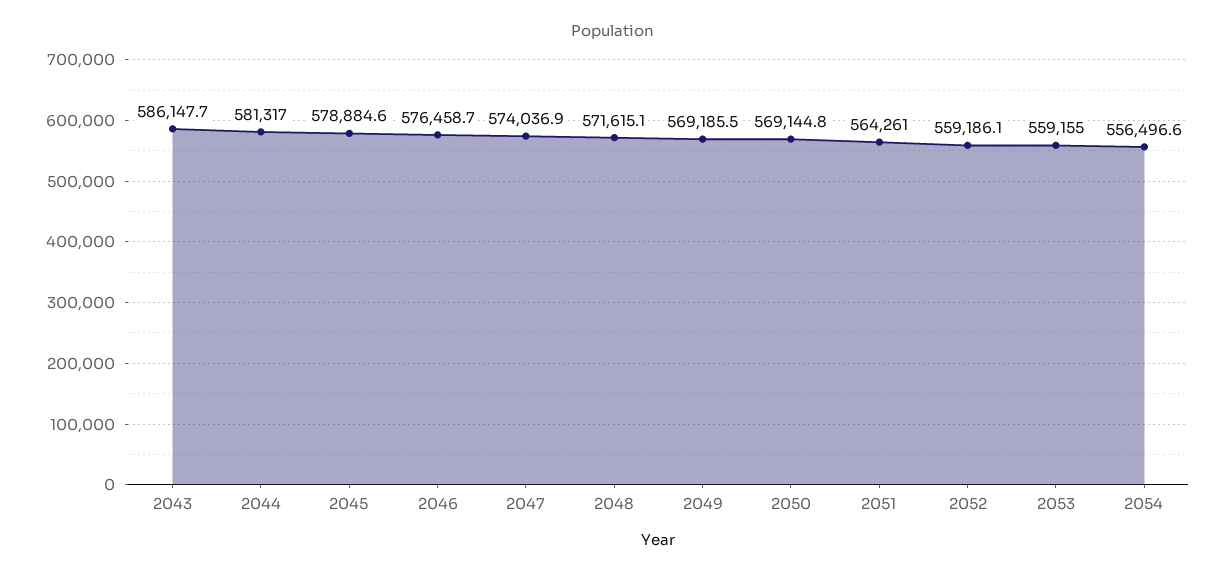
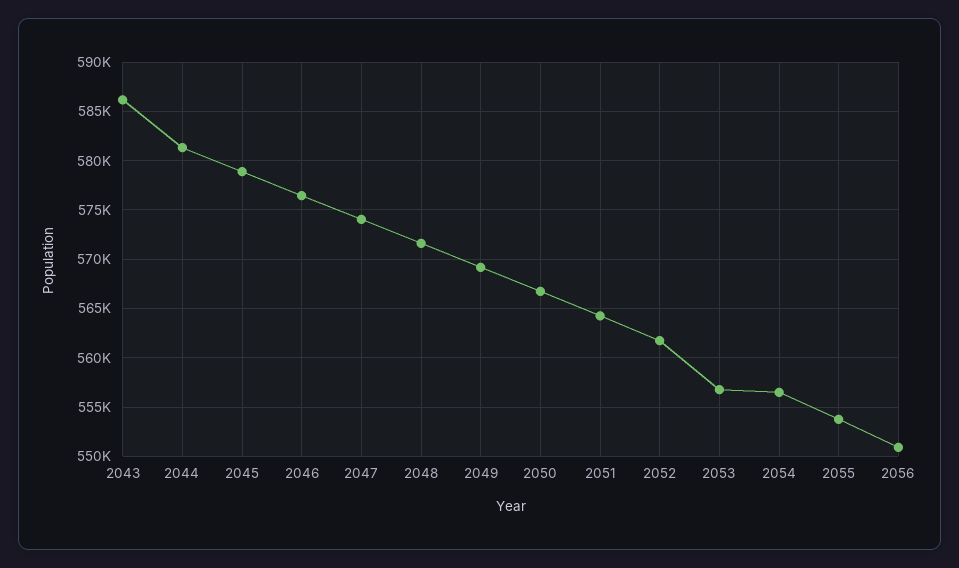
2050: 569144.8 -> 567000
2052: 559186.1 -> 562000
2053: 559155 -> 557000
2055: none -> 554000
2056: none -> 551000

